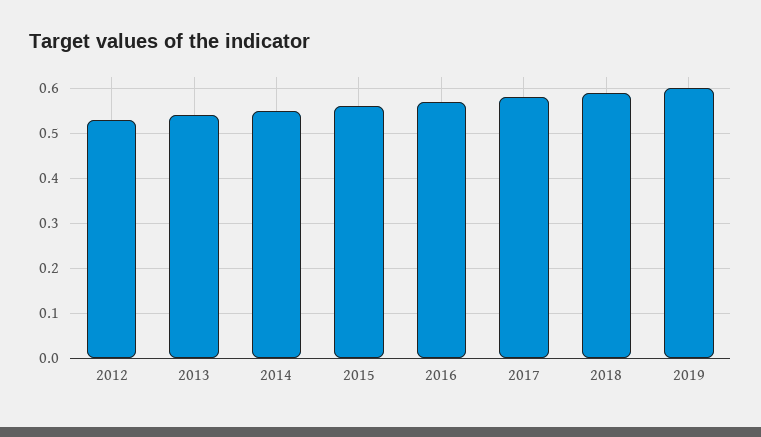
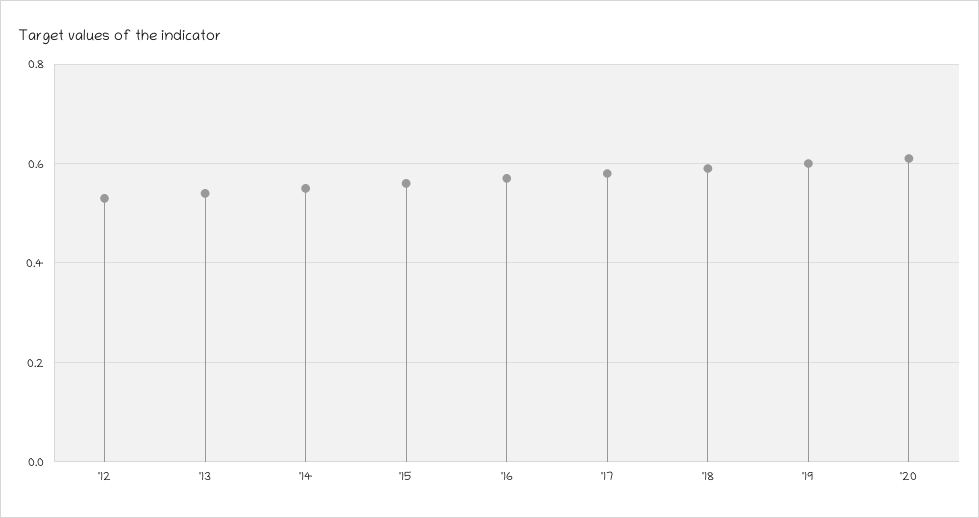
'20: none -> 0.6

